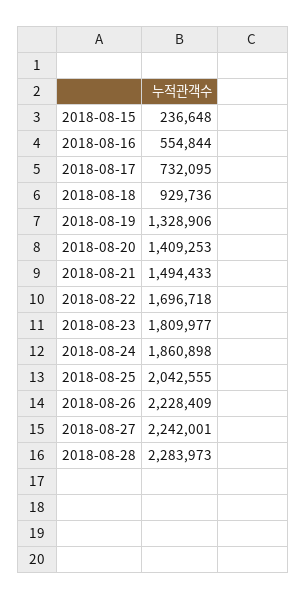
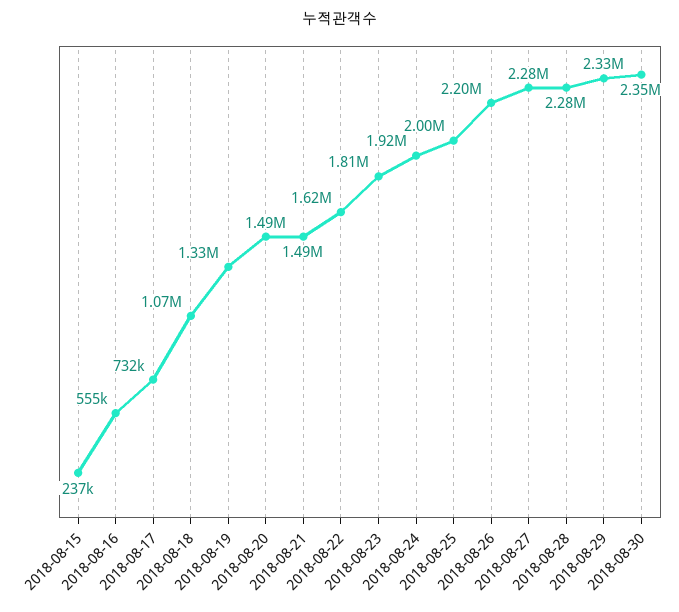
2018-08-18: 929736 -> 1070000
2018-08-20: 1409253 -> 1490000
2018-08-22: 1696718 -> 1620000
2018-08-24: 1860898 -> 1920000
2018-08-25: 2042555 -> 2000000
2018-08-26: 2228409 -> 2200000
2018-08-27: 2242001 -> 2280000
2018-08-29: none -> 2330000
2018-08-30: none -> 2350000

